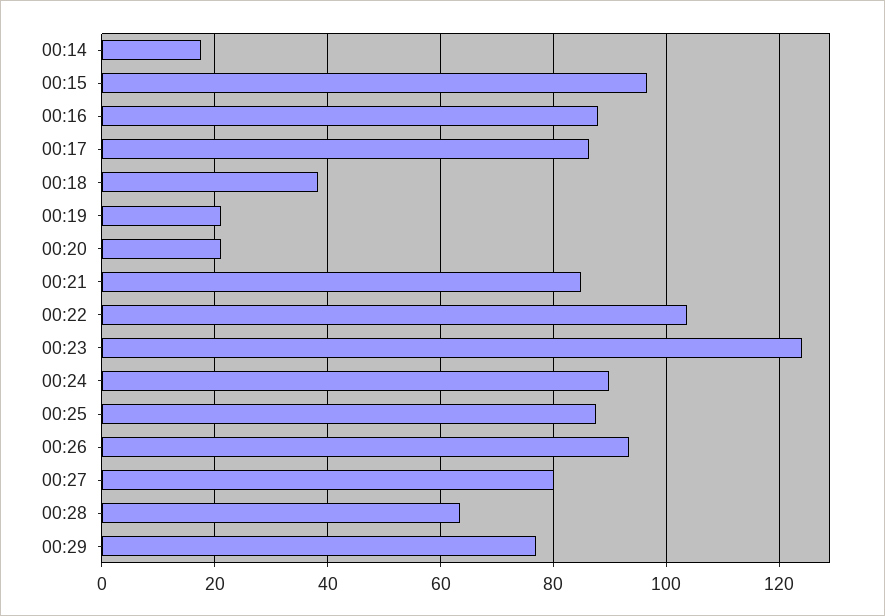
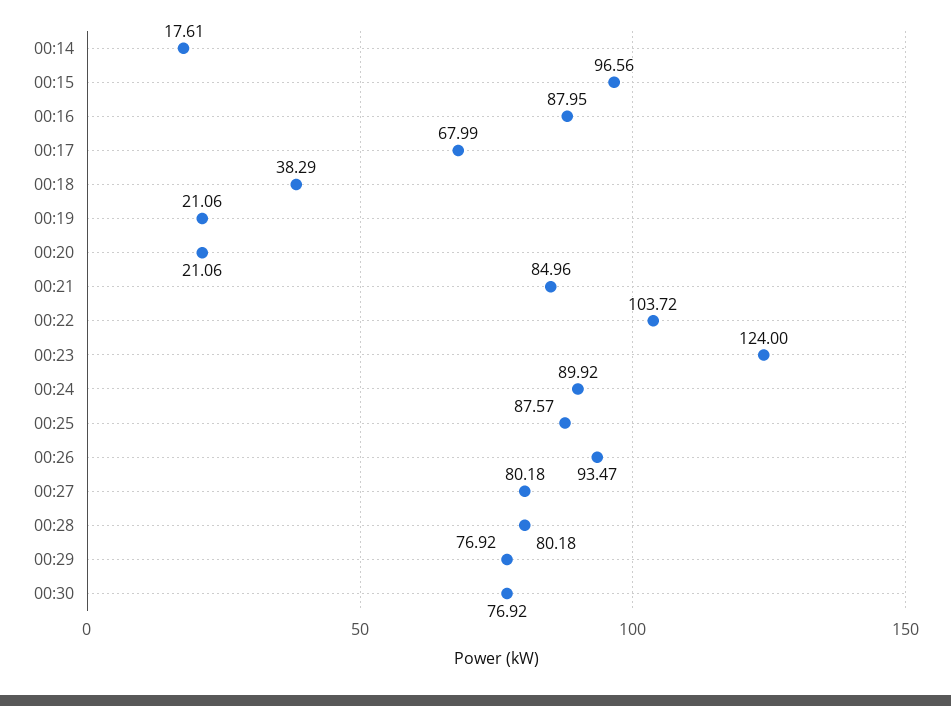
00:17: 86 -> 67.99
00:28: 64 -> 80.18
00:30: none -> 76.92

